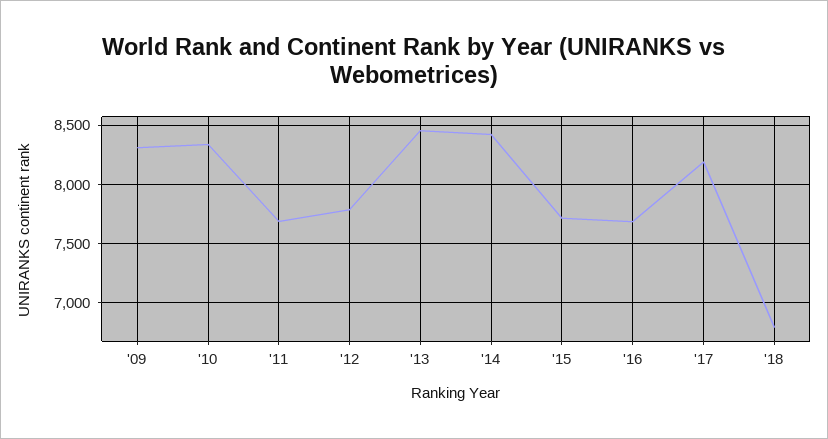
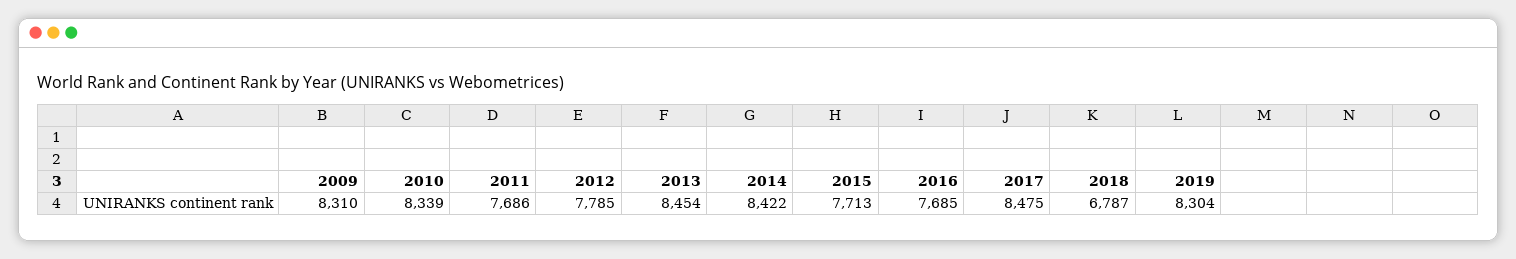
'17: 8200 -> 8475
2019: none -> 8304

